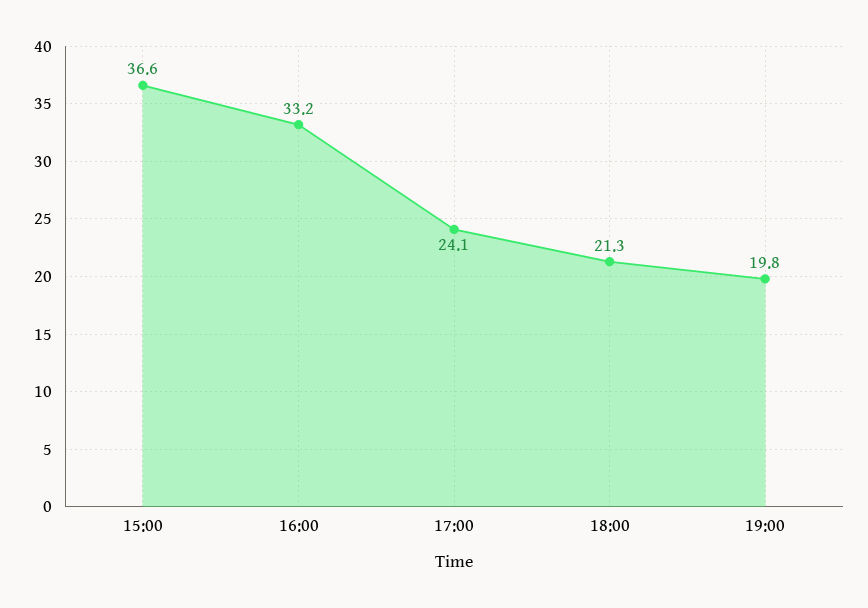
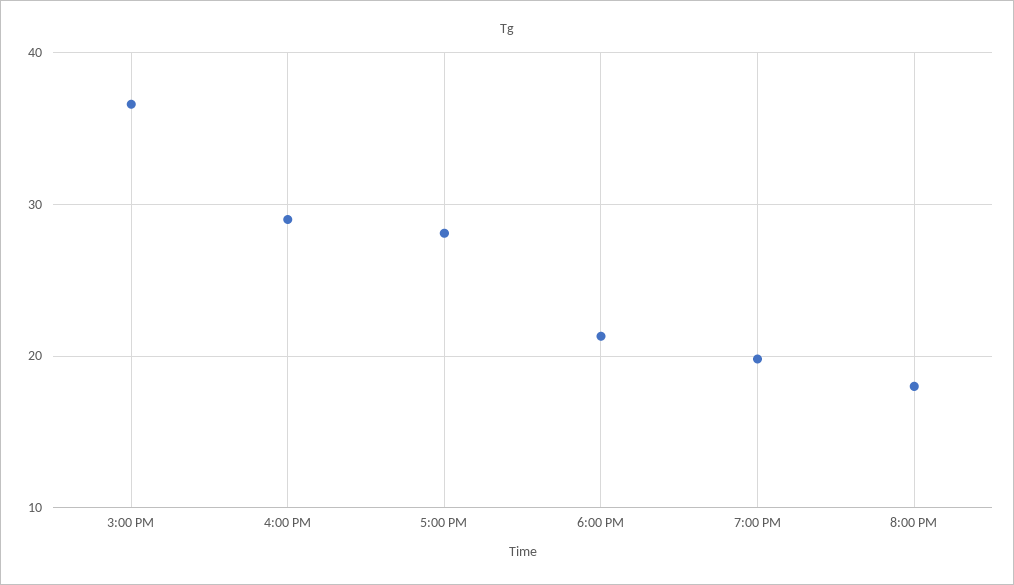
16:00: 33.2 -> 29
17:00: 24.1 -> 28
8:00 PM: none -> 18

